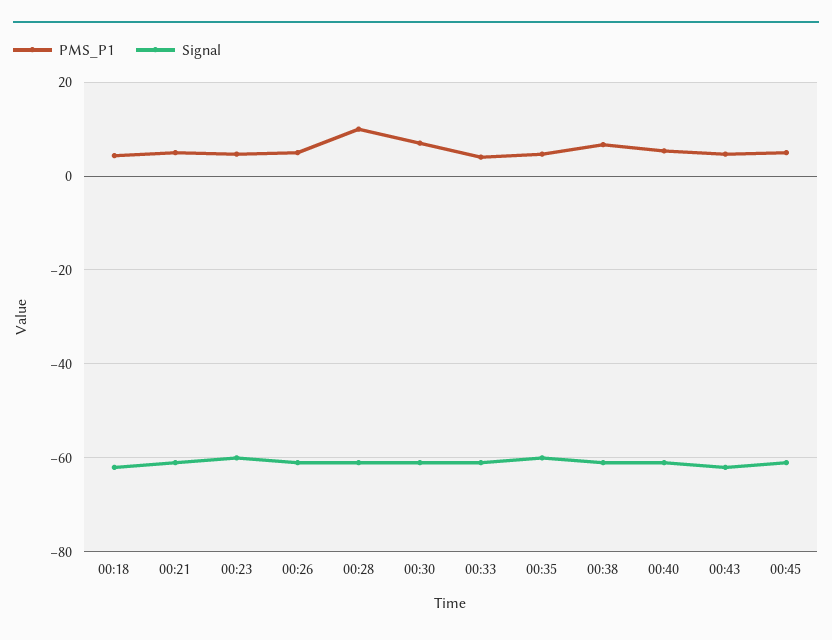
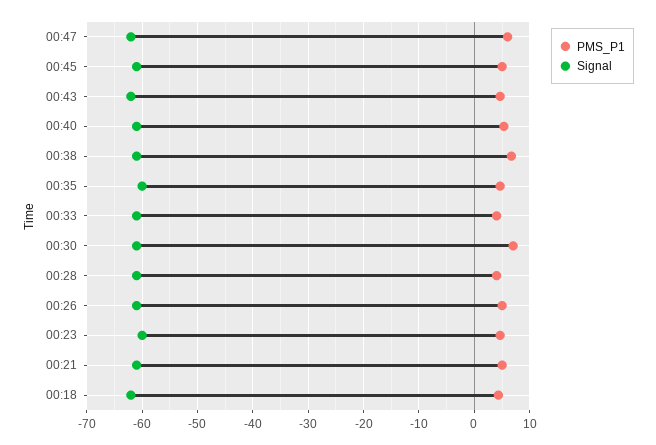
PMS_P1, 00:28: 10 -> 4
PMS_P1, 00:47: none -> 6
Signal, 00:47: none -> -62

